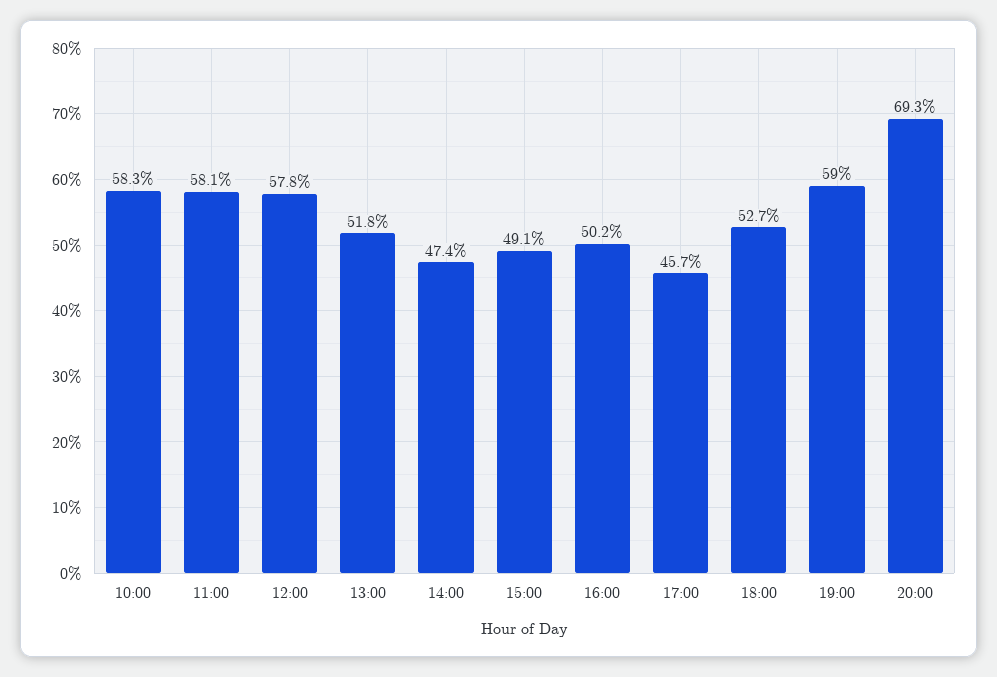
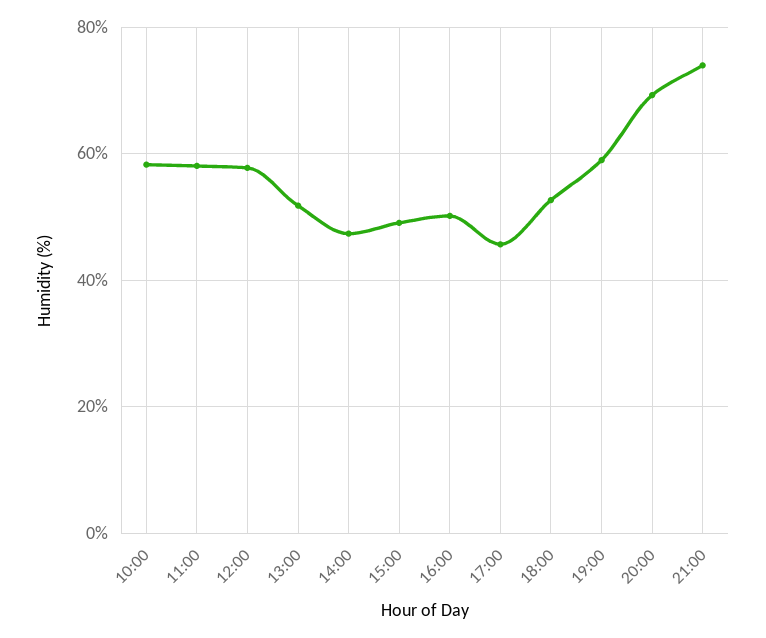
21:00: none -> 74

